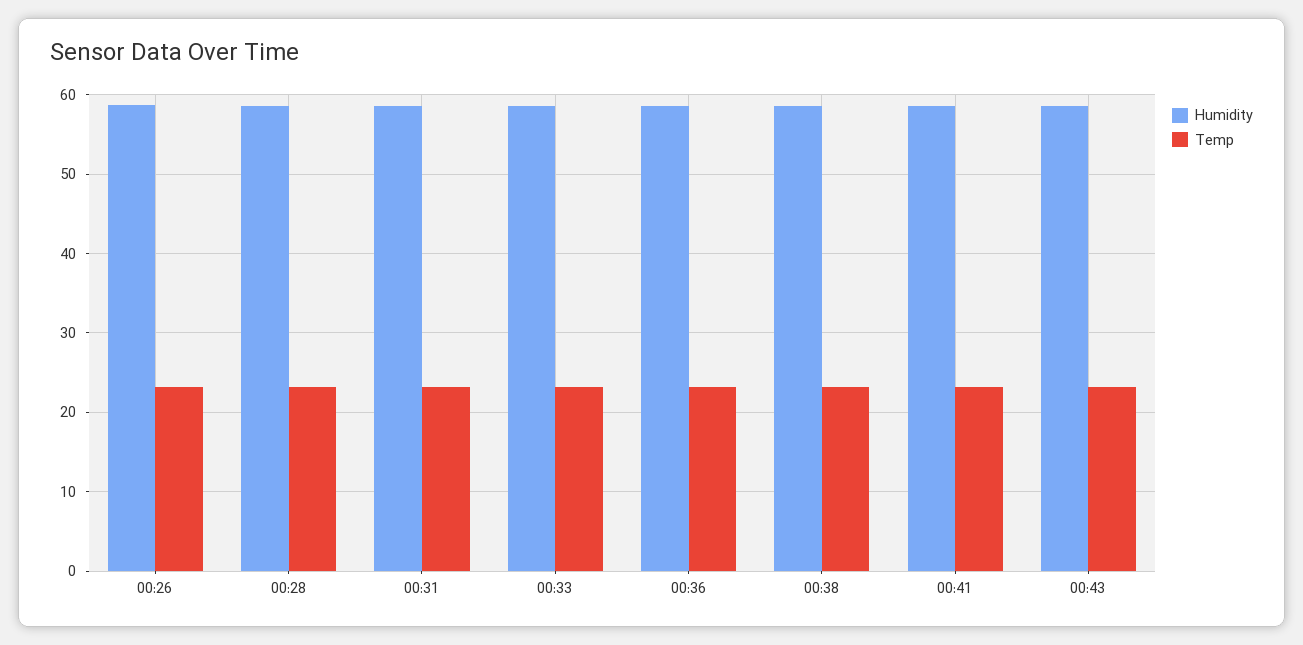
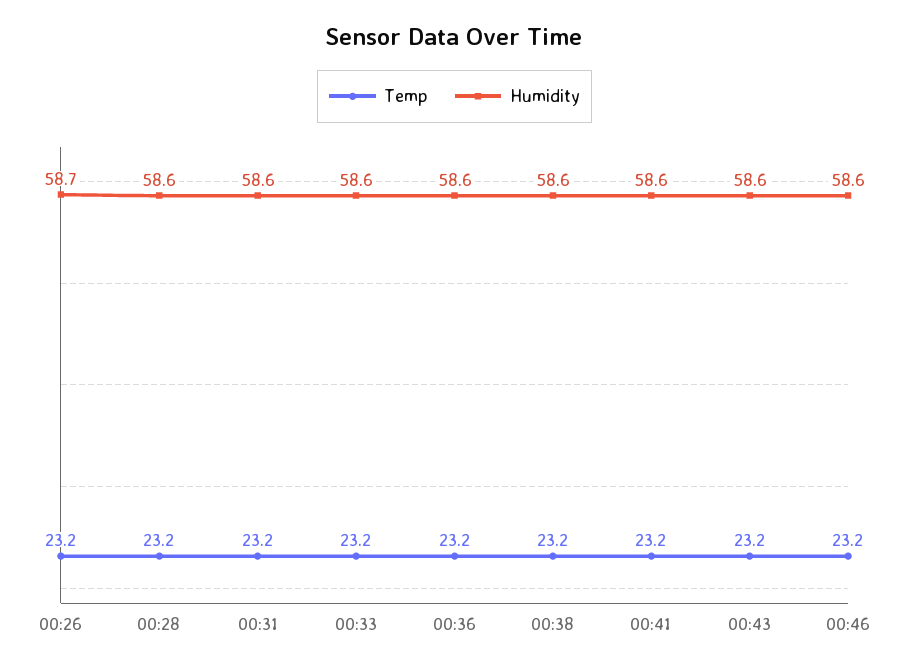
Temp, 00:46: none -> 23.2
Humidity, 00:46: none -> 58.6

